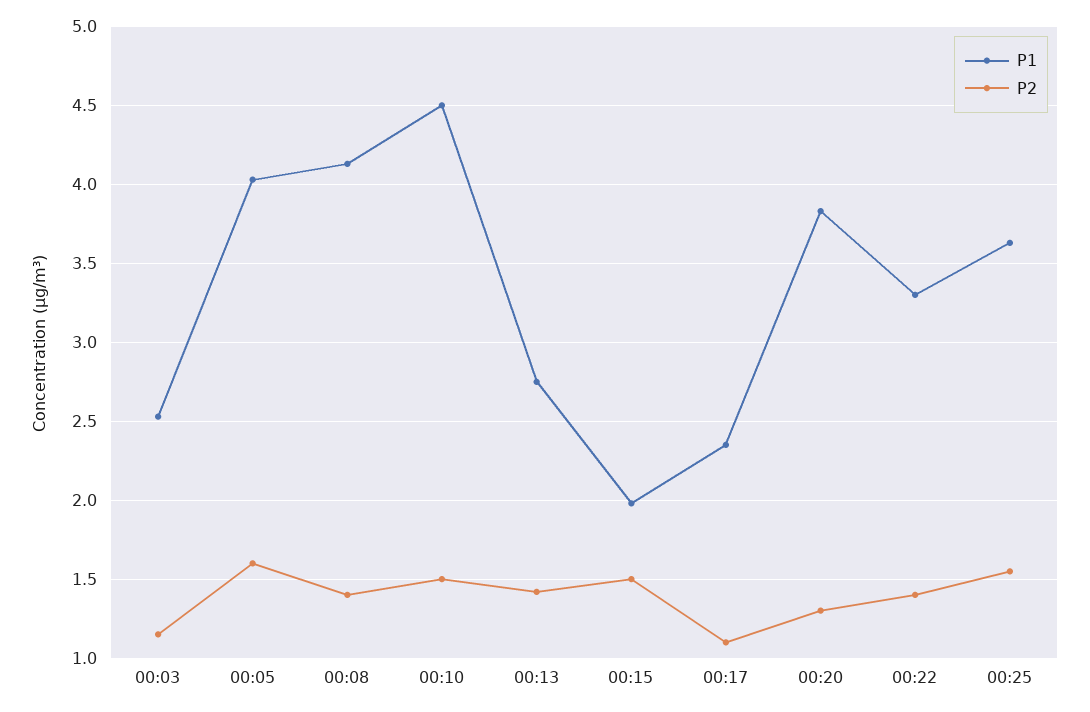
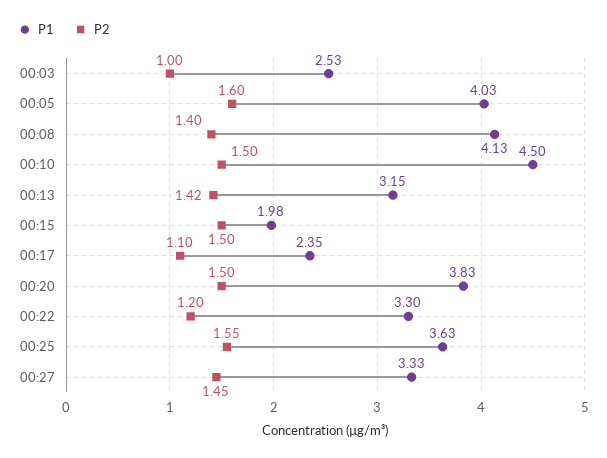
P2, 00:03: 1.15 -> 1
P1, 00:13: 2.75 -> 3.15
P2, 00:20: 1.3 -> 1.5
P2, 00:22: 1.4 -> 1.2
P1, 00:27: none -> 3.33
P2, 00:27: none -> 1.45

